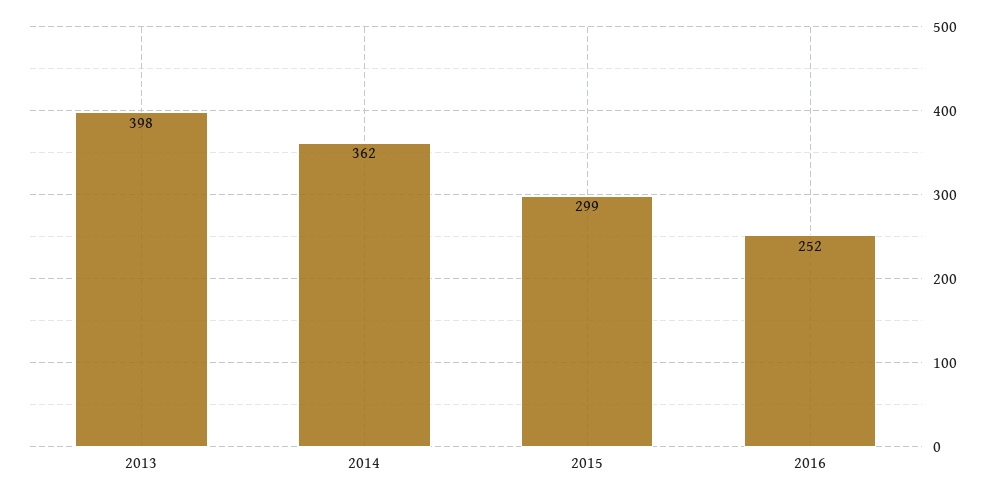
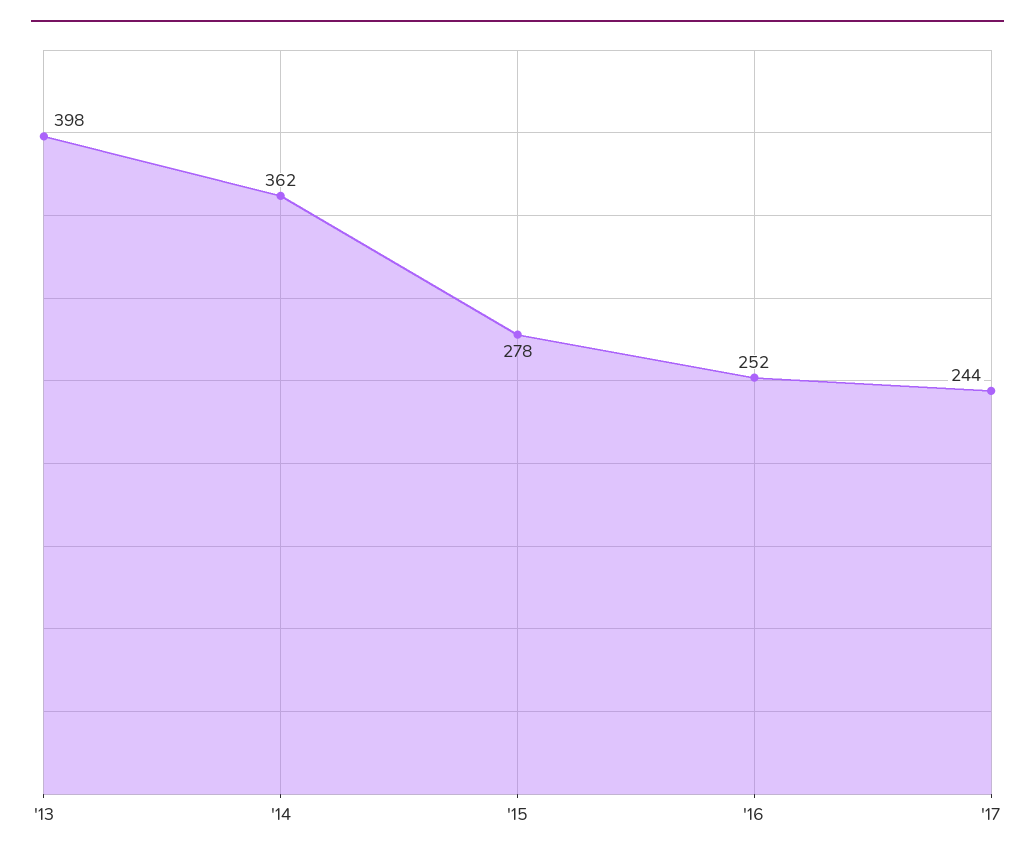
2015: 299 -> 278
'17: none -> 244

